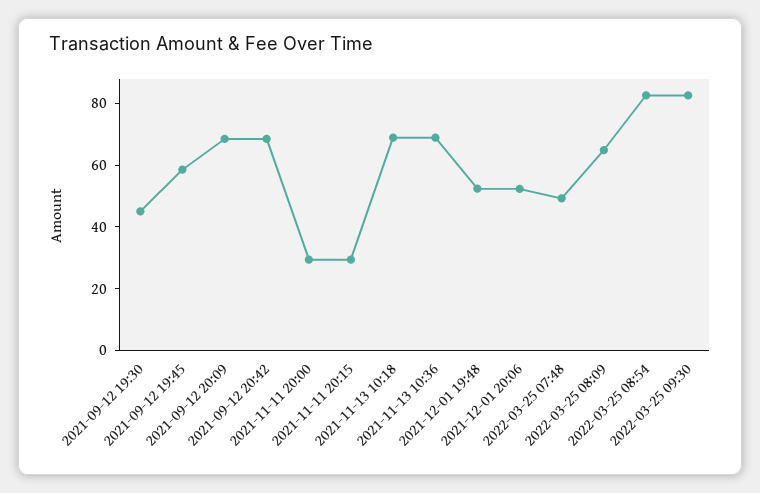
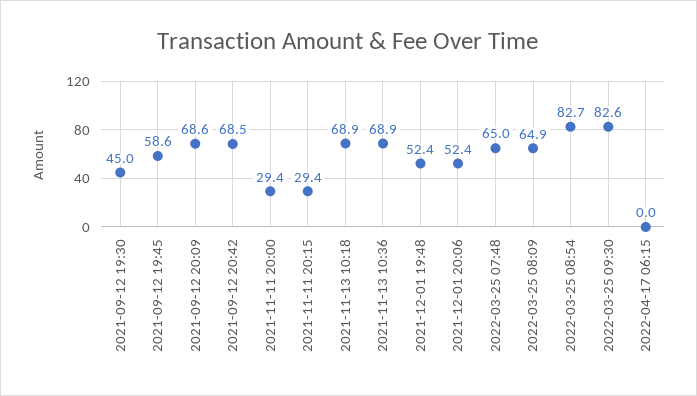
2022-03-25 07:48: 50 -> 65
2022-04-17 06:15: none -> 0

